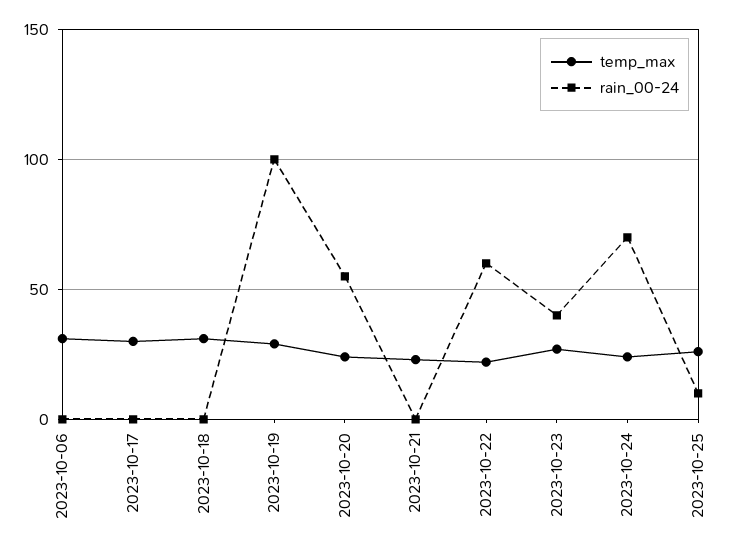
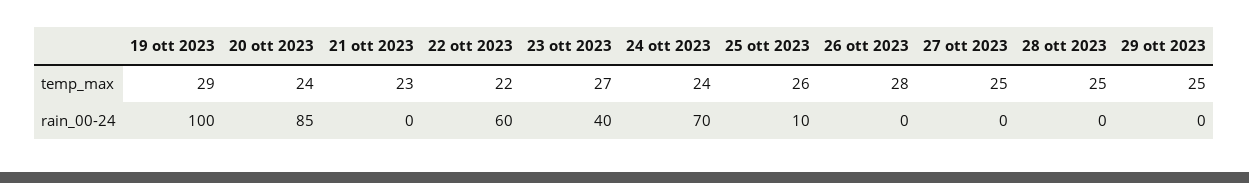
temp_max, 2023-10-06: 30 -> none
rain_00-24, 2023-10-06: 0 -> none
temp_max, 2023-10-17: 30 -> none
rain_00-24, 2023-10-17: 0 -> none
temp_max, 2023-10-18: 30 -> none
rain_00-24, 2023-10-18: 0 -> none
rain_00-24, 2023-10-20: 55 -> 85
temp_max, 26 ott 2023: none -> 28
temp_max, 27 ott 2023: none -> 25
temp_max, 28 ott 2023: none -> 25
temp_max, 29 ott 2023: none -> 25
rain_00-24, 26 ott 2023: none -> 0
rain_00-24, 27 ott 2023: none -> 0
rain_00-24, 28 ott 2023: none -> 0
rain_00-24, 29 ott 2023: none -> 0

